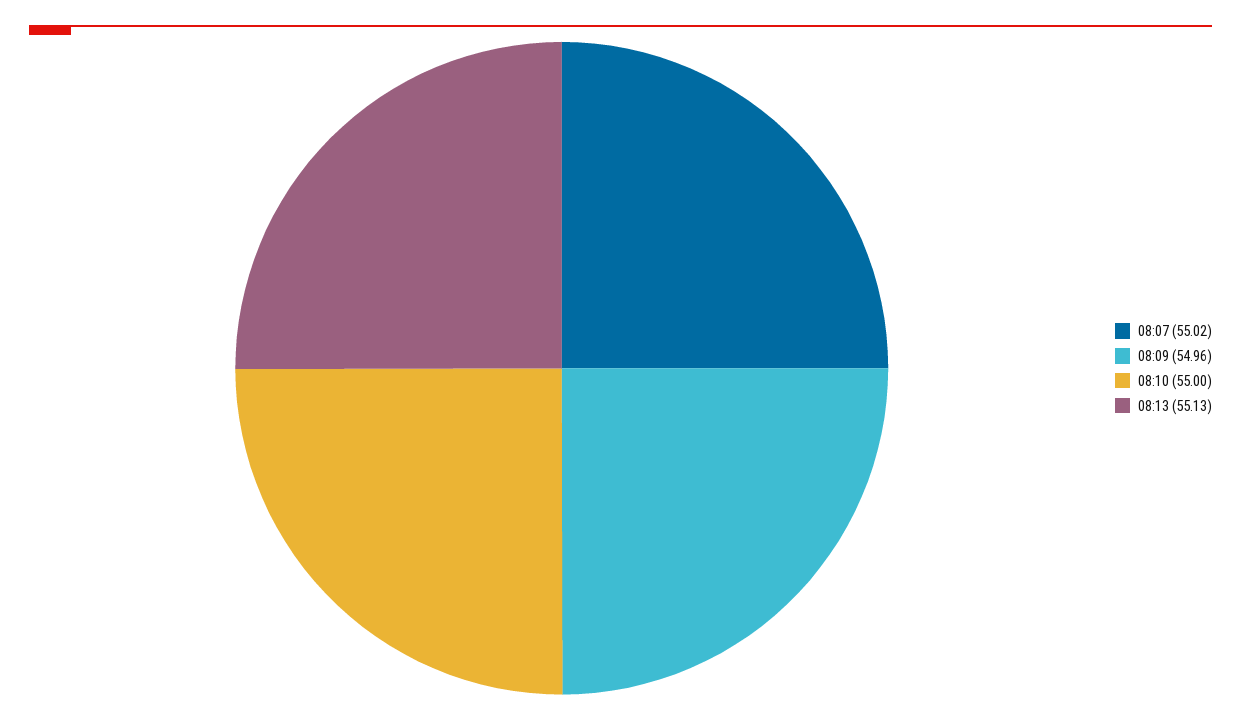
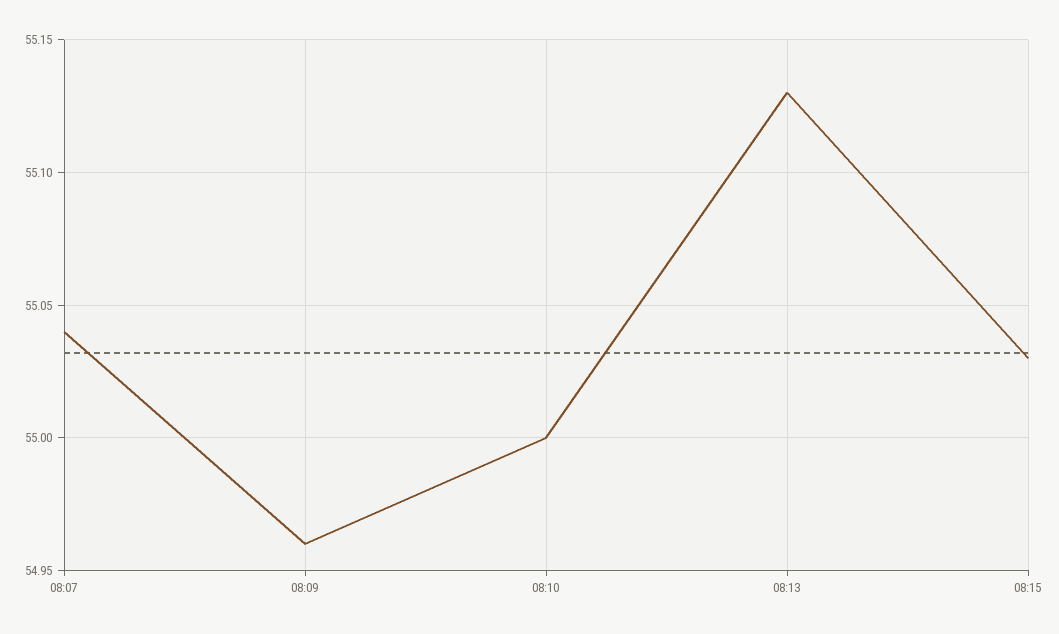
08:07: 55.02 -> 55.04
08:15: none -> 55.03

